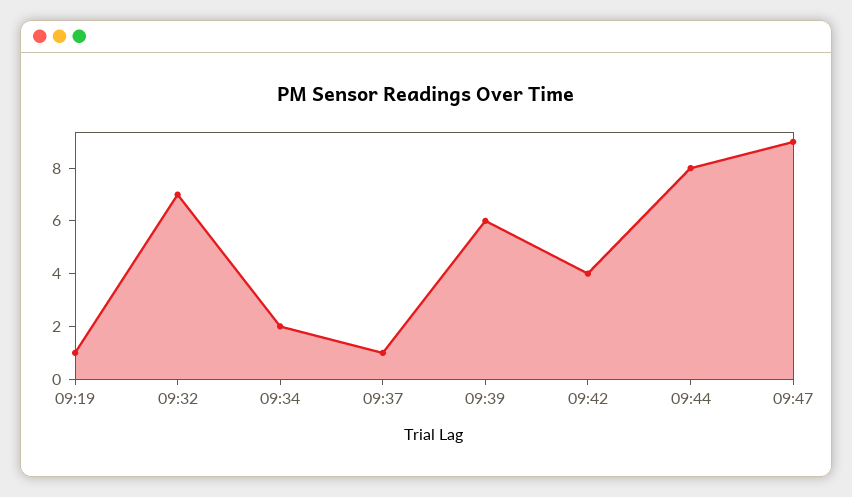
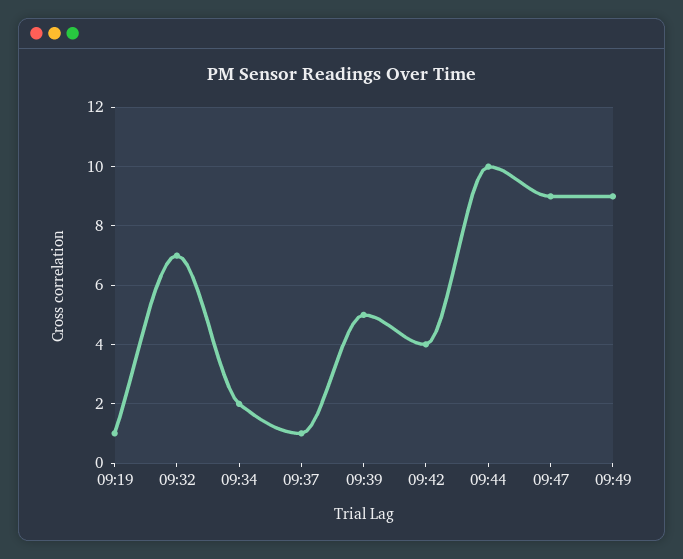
09:39: 6 -> 5
09:44: 8 -> 10
09:49: none -> 9

